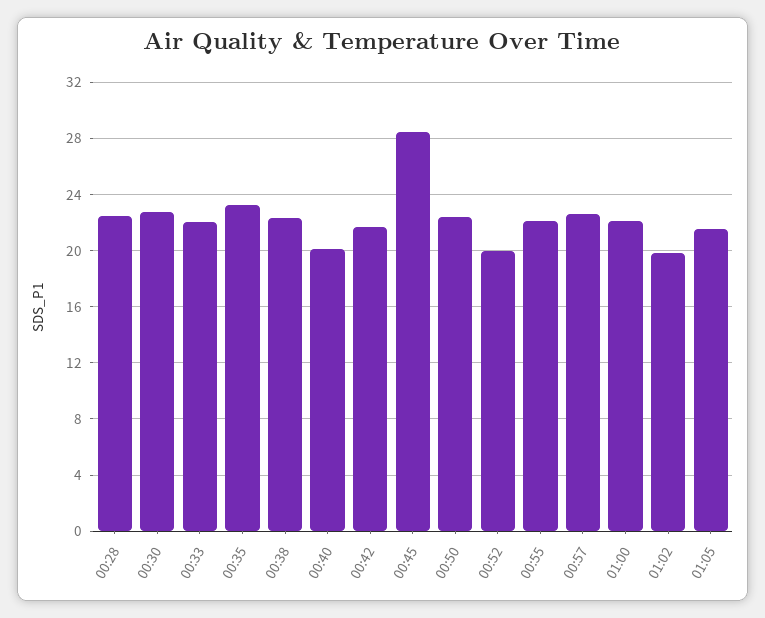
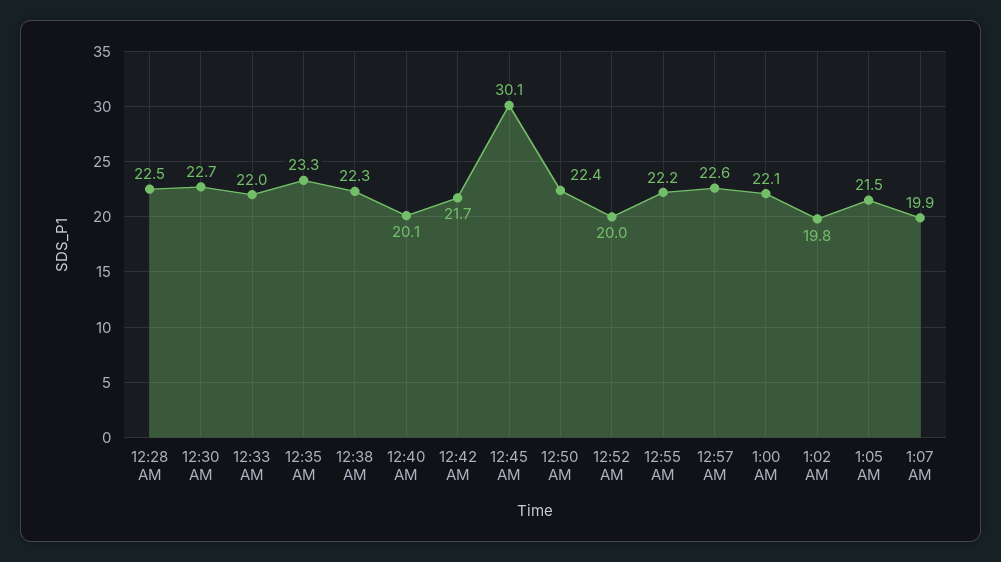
00:45: 28.5 -> 30.1
1:07 AM: none -> 19.9

